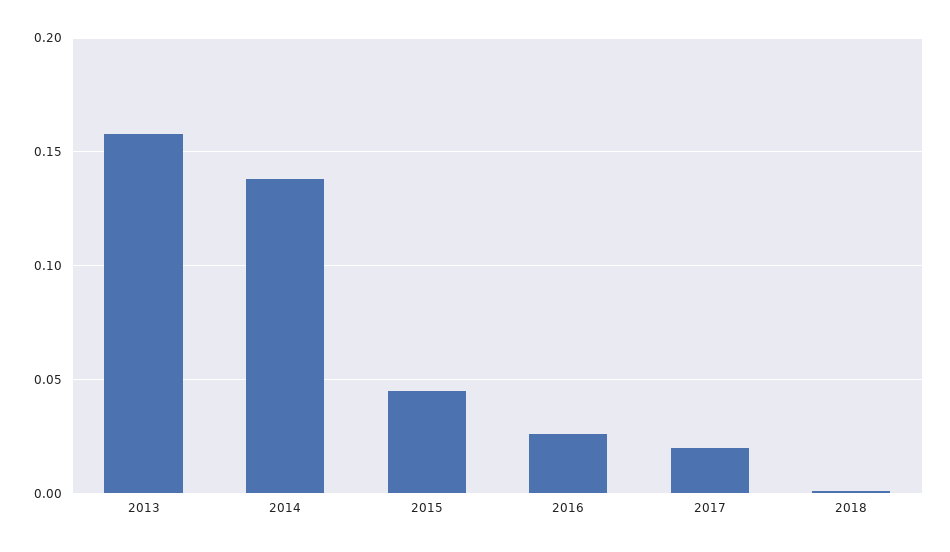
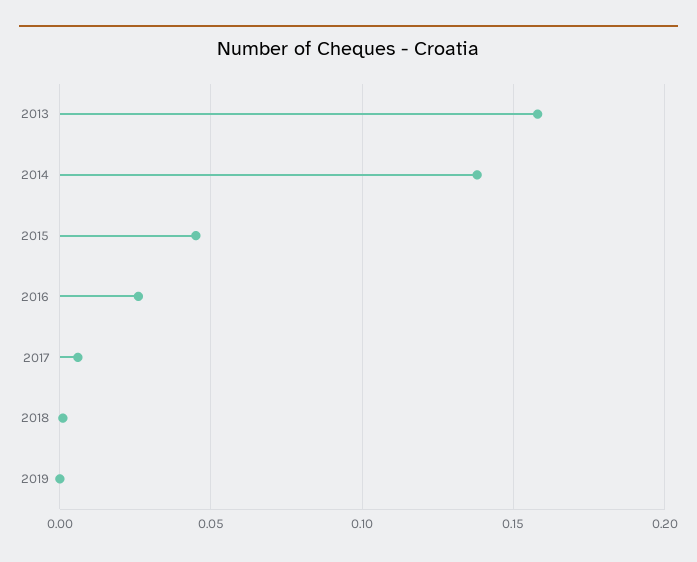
2017: 0.02 -> 0.005
2019: none -> 0

